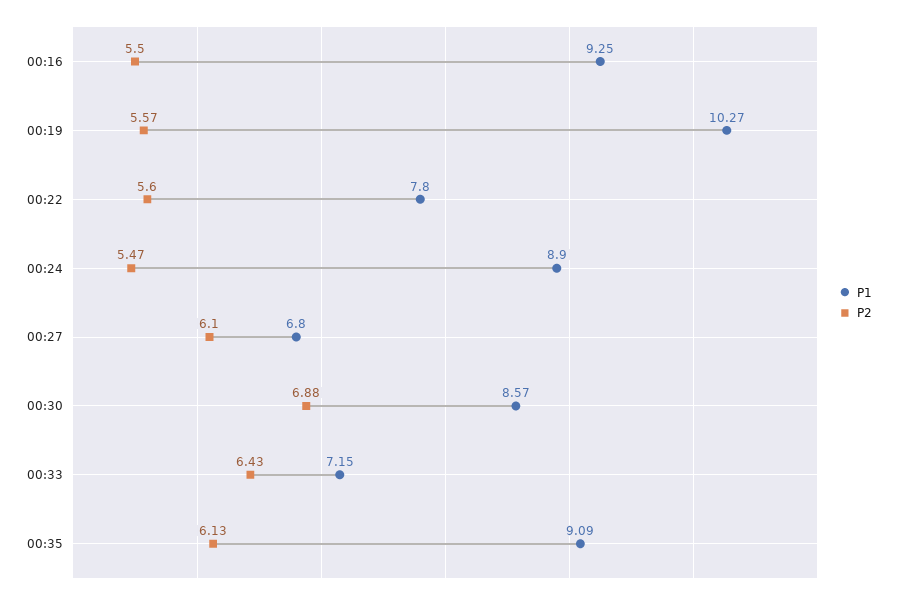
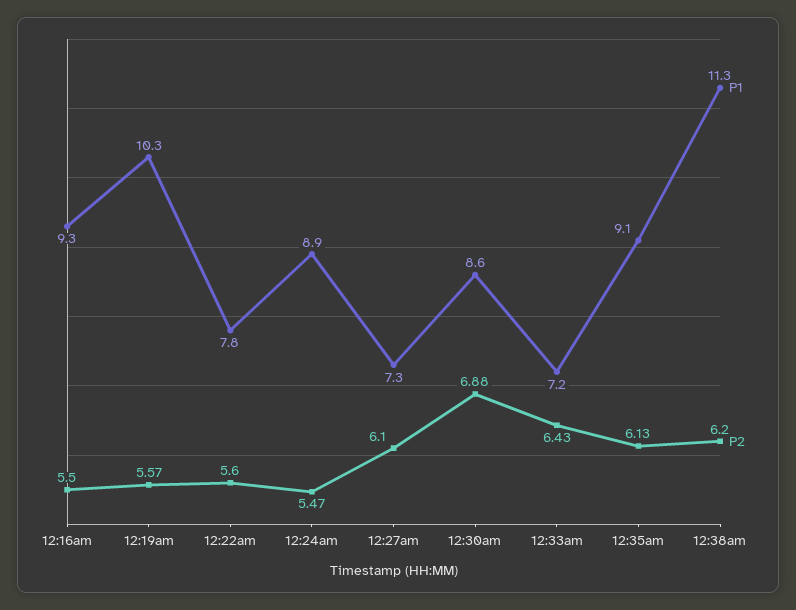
P1, 00:27: 6.8 -> 7.3
P1, 12:38am: none -> 11.3
P2, 12:38am: none -> 6.2

